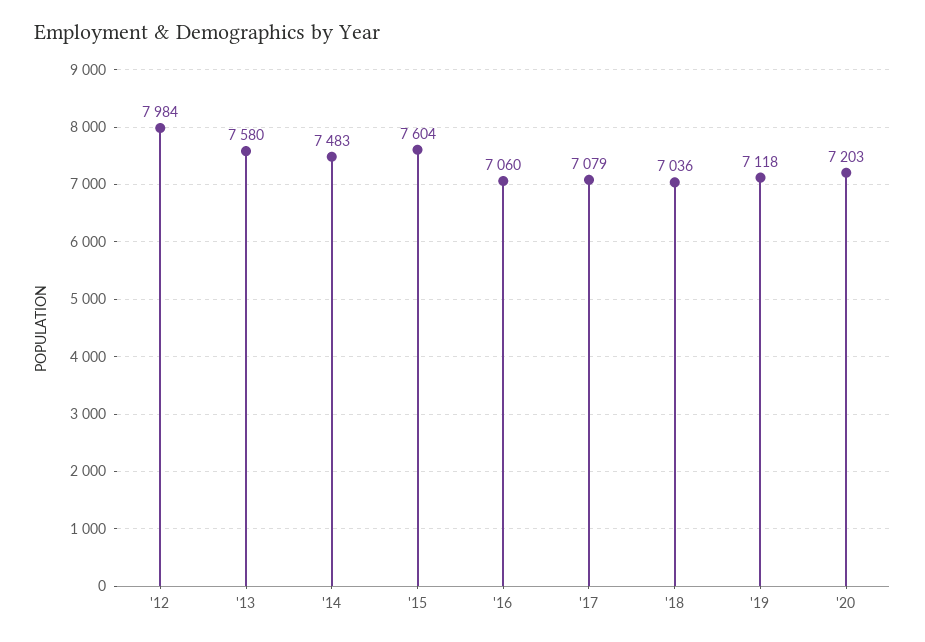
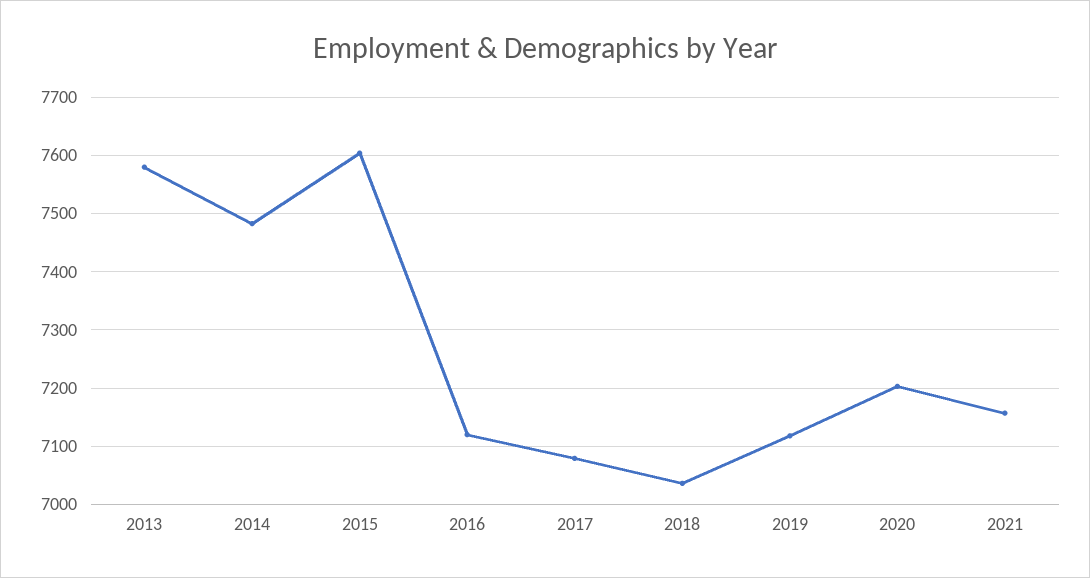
'12: 7984 -> none
'16: 7060 -> 7120
2021: none -> 7160

